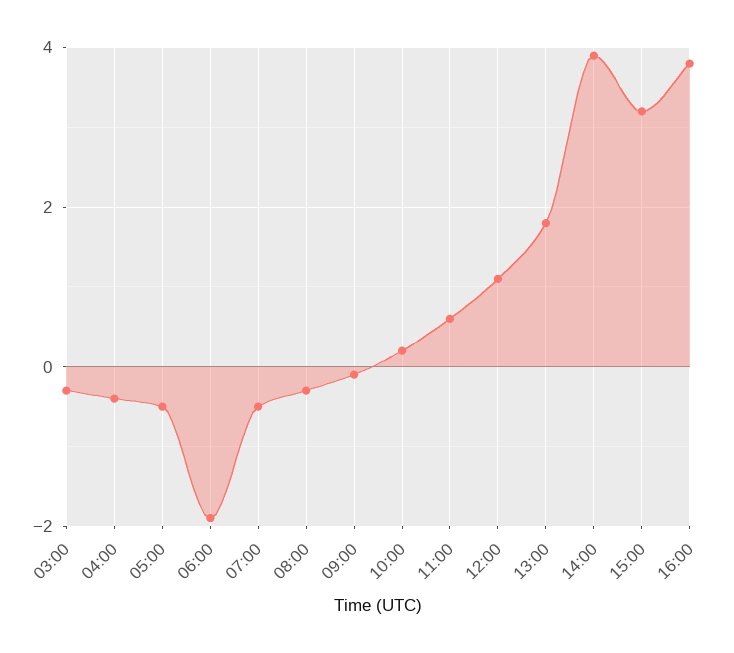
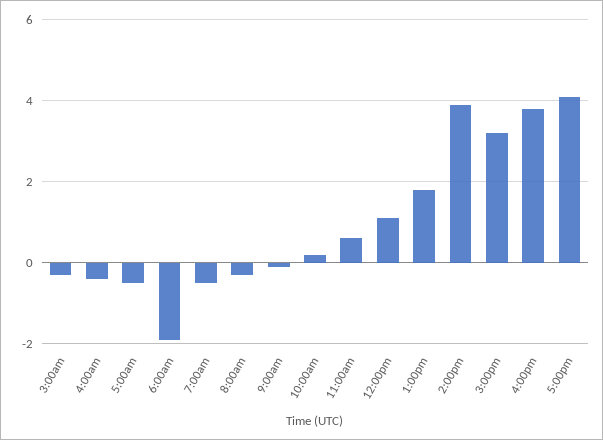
5:00pm: none -> 4

